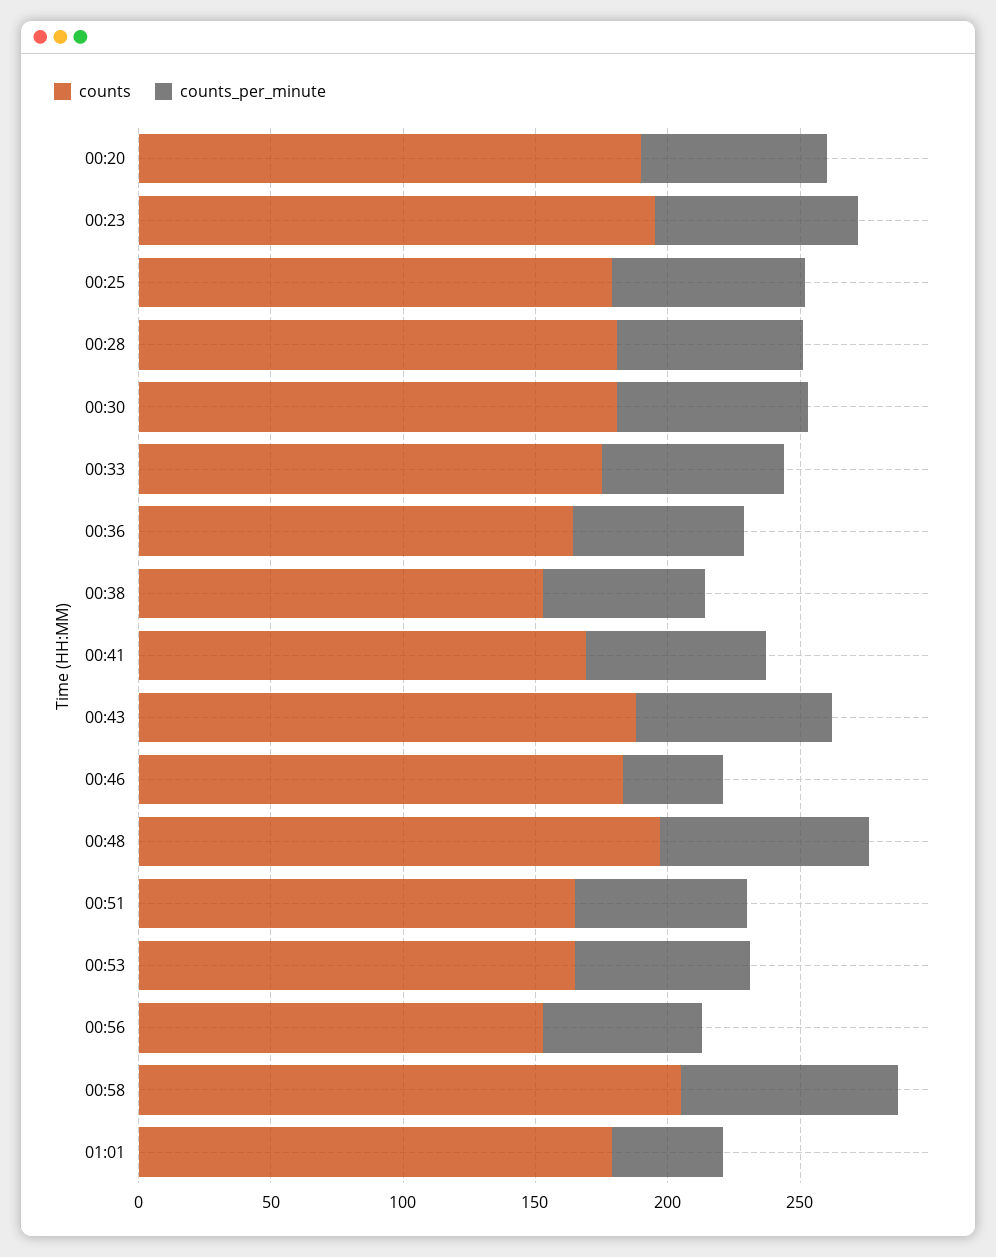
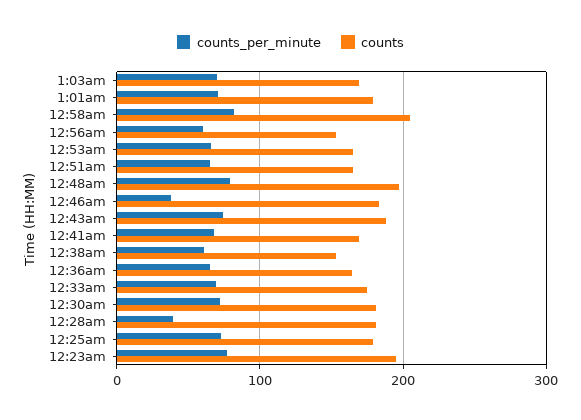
counts, 00:20: 190 -> none
counts_per_minute, 00:20: 70 -> none
counts_per_minute, 00:28: 70 -> 40
counts_per_minute, 01:01: 40 -> 70
counts_per_minute, 1:03am: none -> 70
counts, 1:03am: none -> 170

